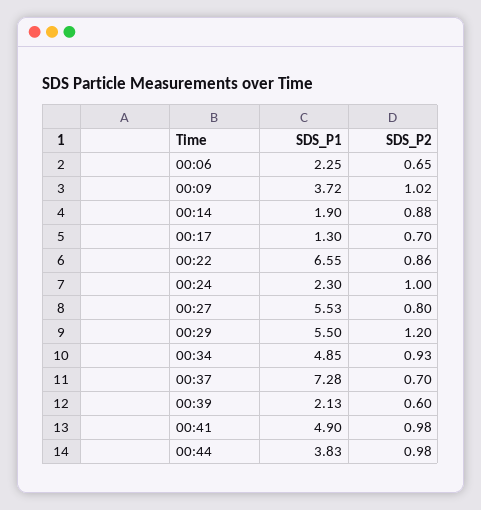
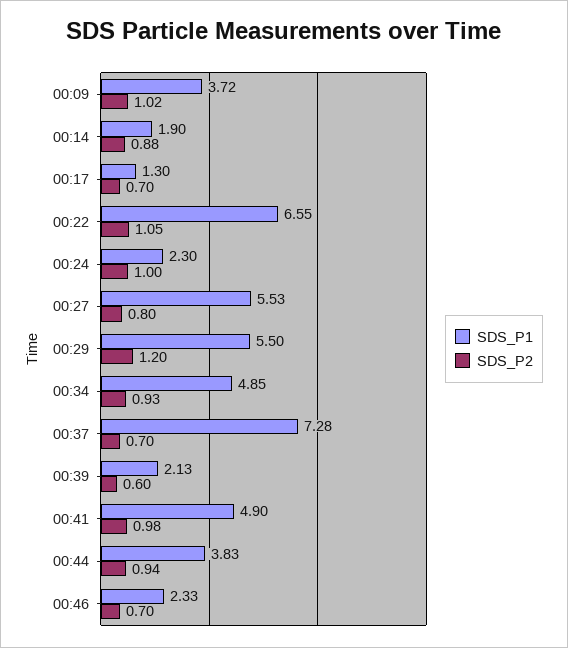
SDS_P1, 00:06: 2.25 -> none
SDS_P2, 00:06: 0.65 -> none
SDS_P2, 00:22: 0.86 -> 1.05
SDS_P2, 00:44: 0.98 -> 0.94
SDS_P1, 00:46: none -> 2.33
SDS_P2, 00:46: none -> 0.7

